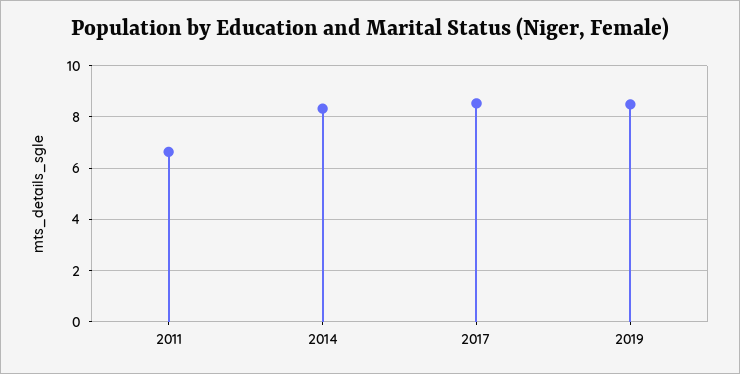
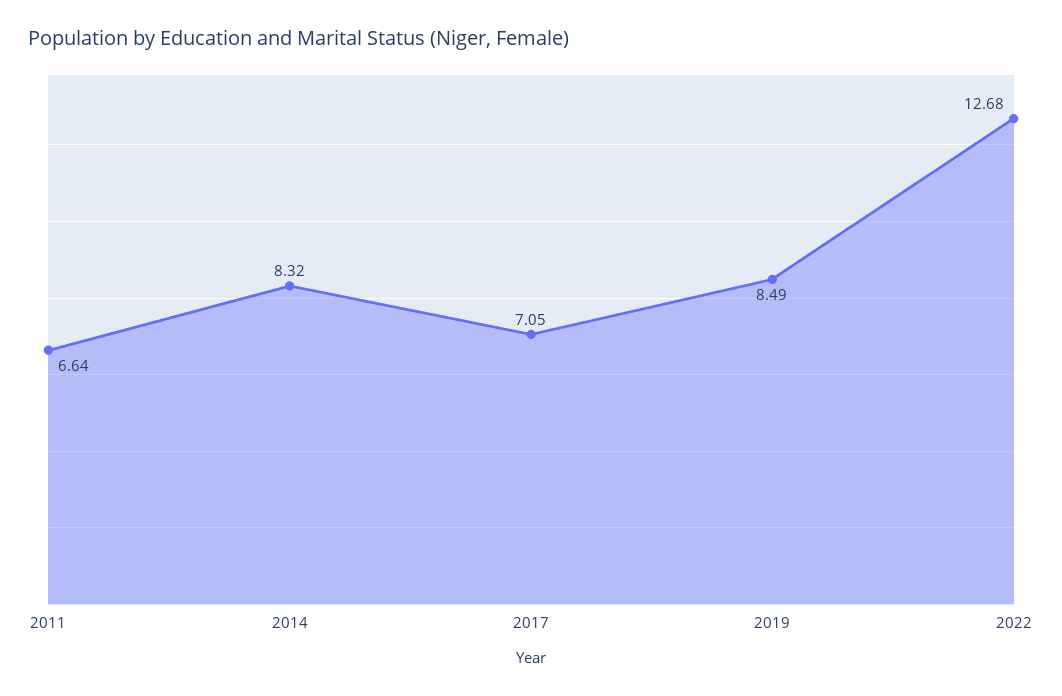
2017: 8.5 -> 7.05
2022: none -> 12.68

